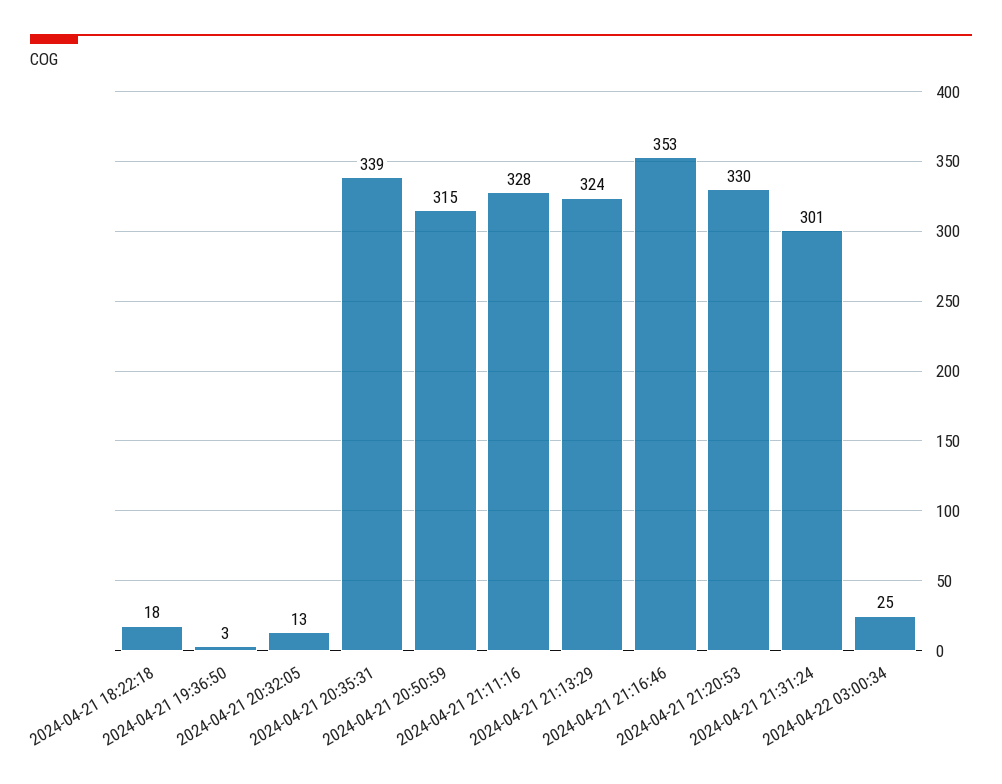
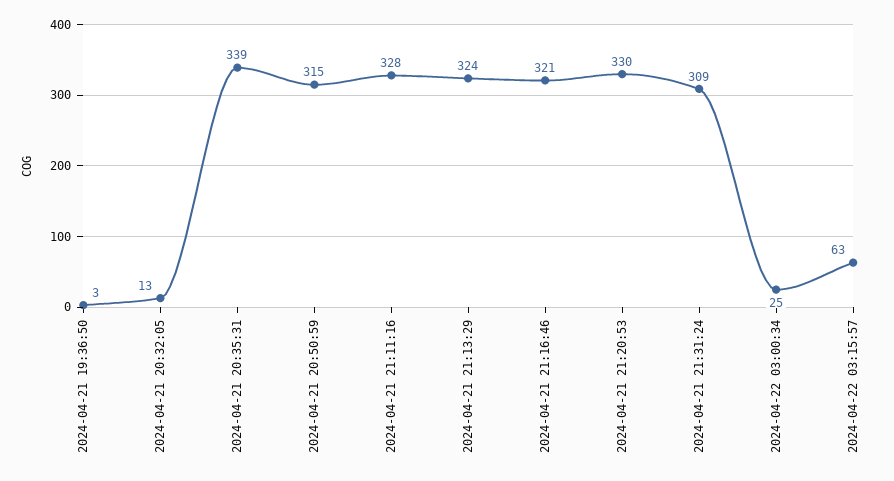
2024-04-21 18:22:18: 18 -> none
2024-04-21 21:16:46: 353 -> 321
2024-04-21 21:31:24: 301 -> 309
2024-04-22 03:15:57: none -> 63

